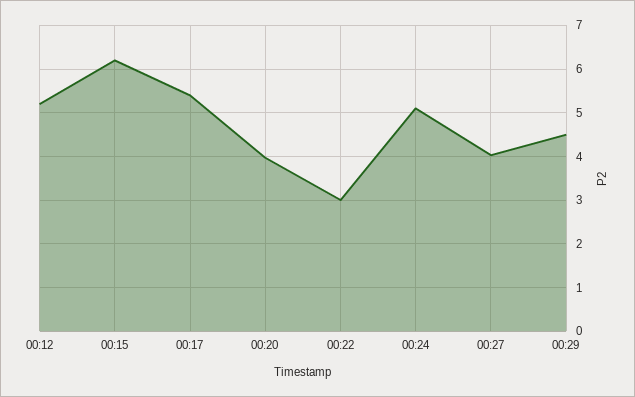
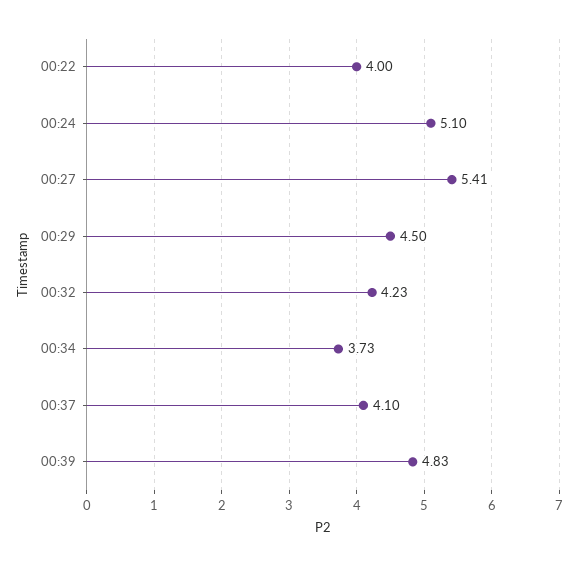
00:12: 5.2 -> none
00:15: 6.2 -> none
00:17: 5.4 -> none
00:20: 4 -> none
00:22: 3 -> 4
00:27: 4 -> 5.41
00:32: none -> 4.23
00:34: none -> 3.73
00:37: none -> 4.1
00:39: none -> 4.83

